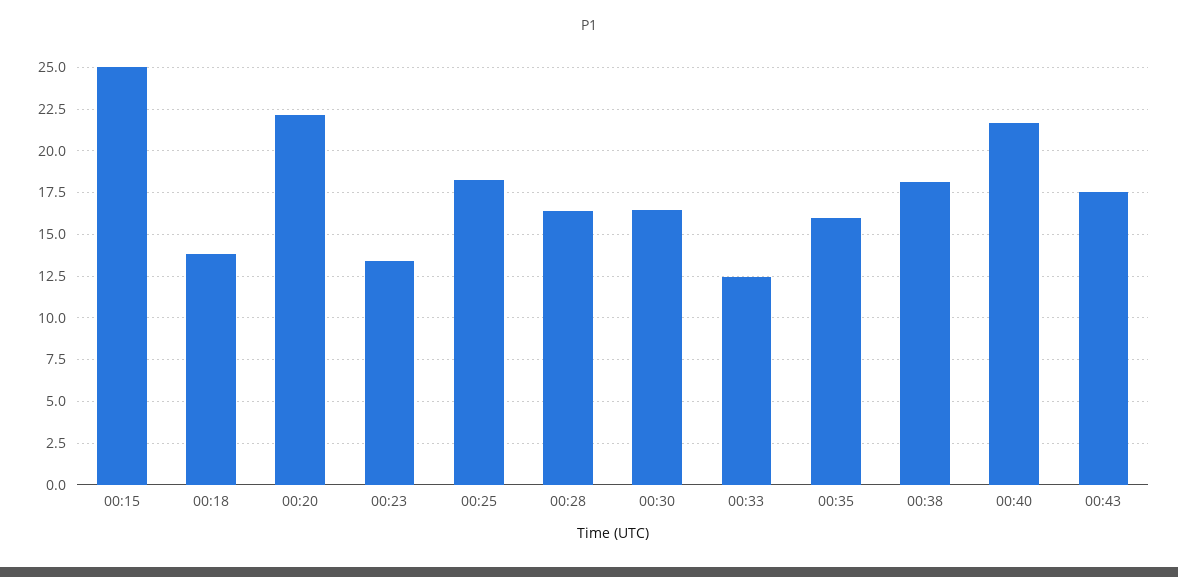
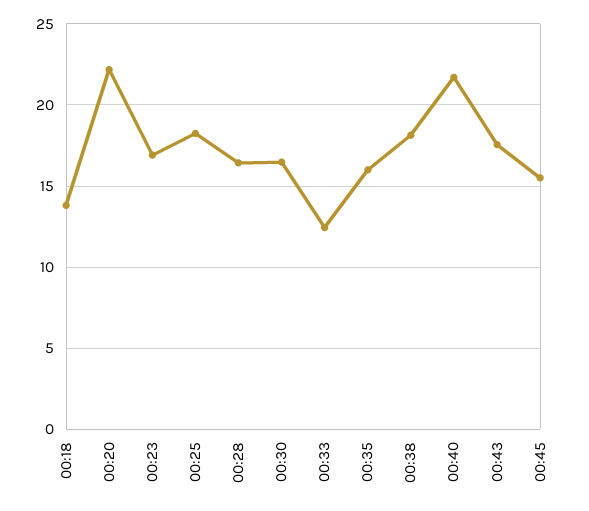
00:15: 25 -> none
00:23: 13.5 -> 17
00:45: none -> 15.5

